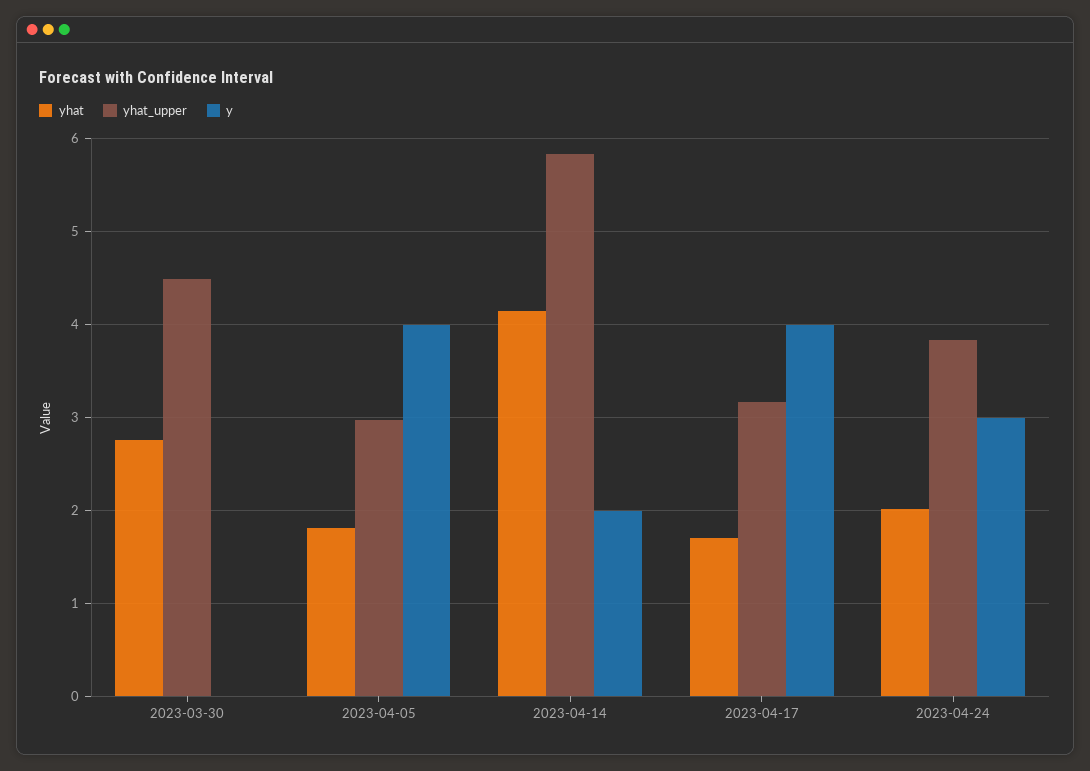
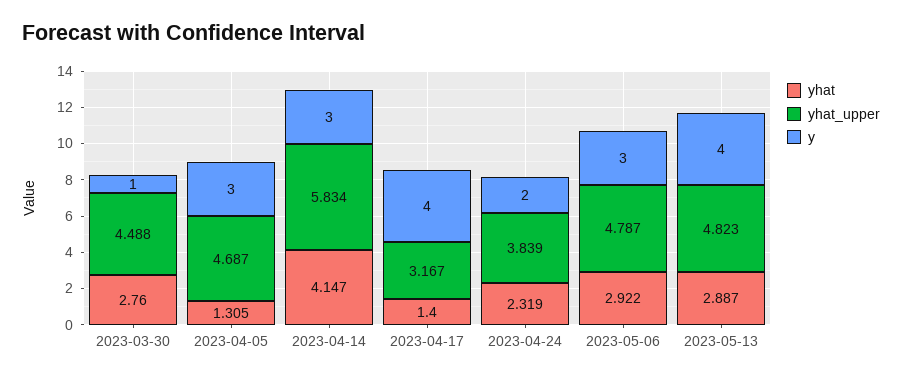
y, 2023-03-30: 0 -> 1
yhat, 2023-04-05: 1.8 -> 1.305
yhat_upper, 2023-04-05: 3 -> 4.687
y, 2023-04-05: 4 -> 3
y, 2023-04-14: 2 -> 3
yhat, 2023-04-17: 1.7 -> 1.4
yhat, 2023-04-24: 2 -> 2.319
y, 2023-04-24: 3 -> 2
yhat, 2023-05-06: none -> 2.922
yhat_upper, 2023-05-06: none -> 4.787
y, 2023-05-06: none -> 3
yhat, 2023-05-13: none -> 2.887
yhat_upper, 2023-05-13: none -> 4.823
y, 2023-05-13: none -> 4

